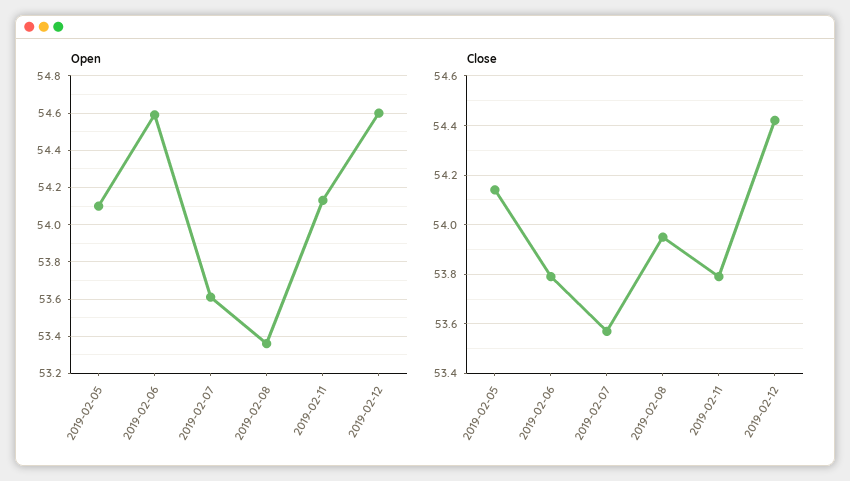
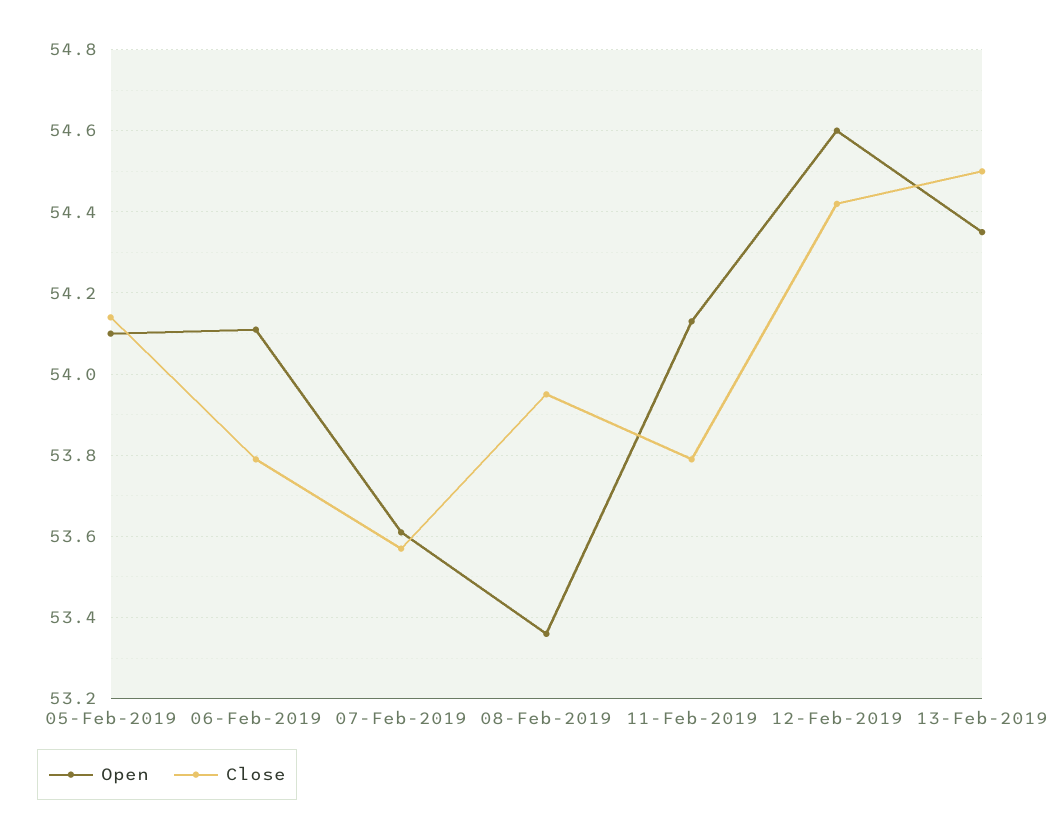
Open, 2019-02-06: 54.6 -> 54.1
Open, 13-Feb-2019: none -> 54.35
Close, 13-Feb-2019: none -> 54.5

